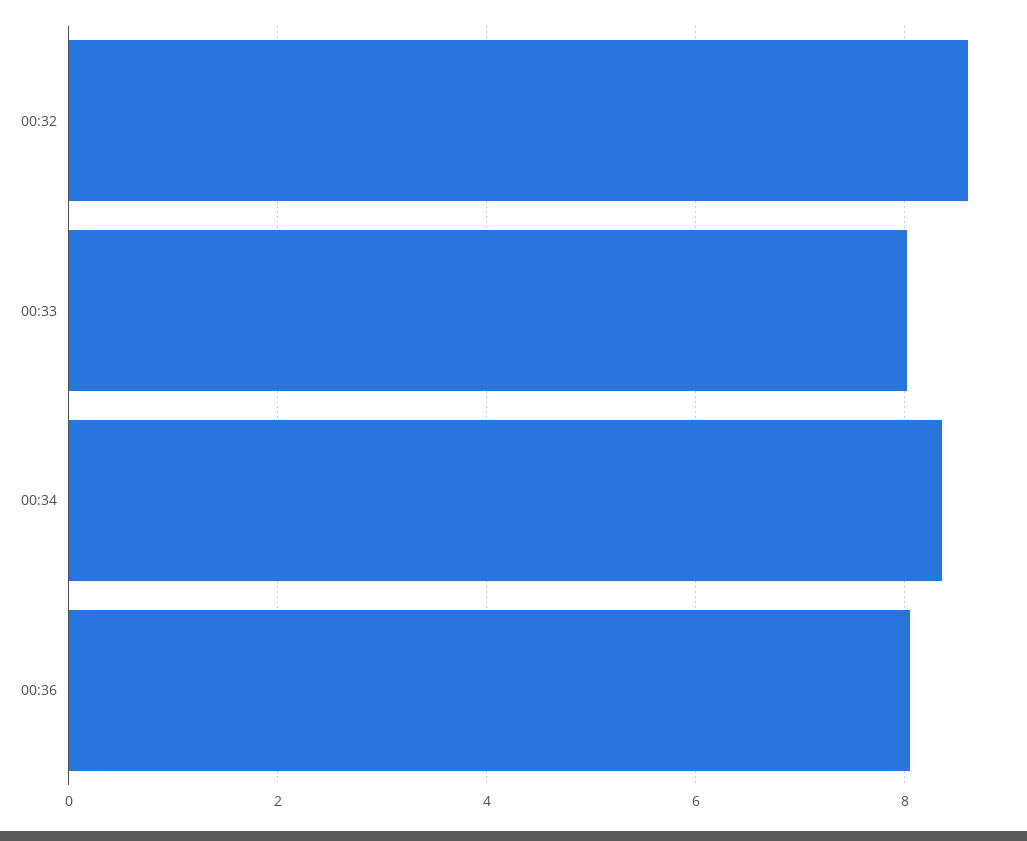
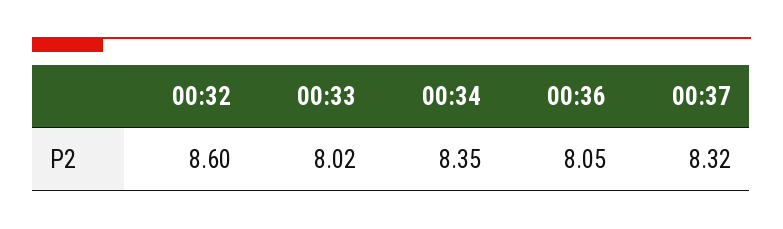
00:37: none -> 8.32

